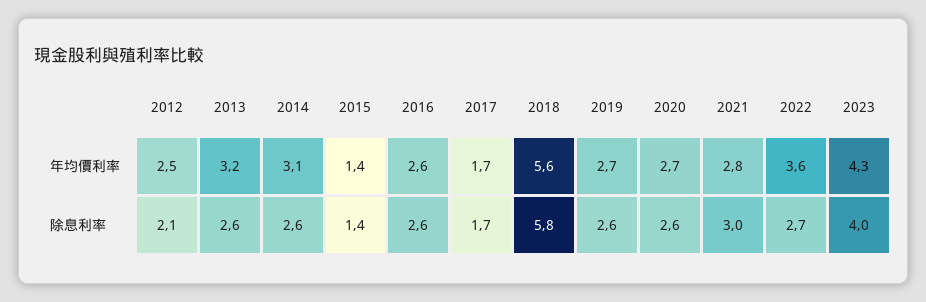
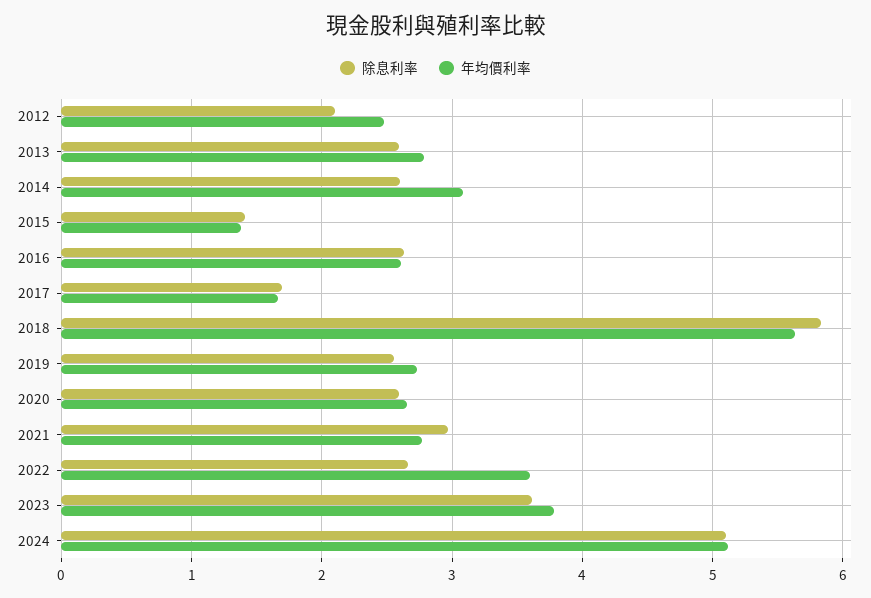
年均價利率, 2013: 3.2 -> 2.8
年均價利率, 2023: 4.3 -> 3.8
除息利率, 2023: 4 -> 3.6
除息利率, 2024: none -> 5.1
年均價利率, 2024: none -> 5.1

